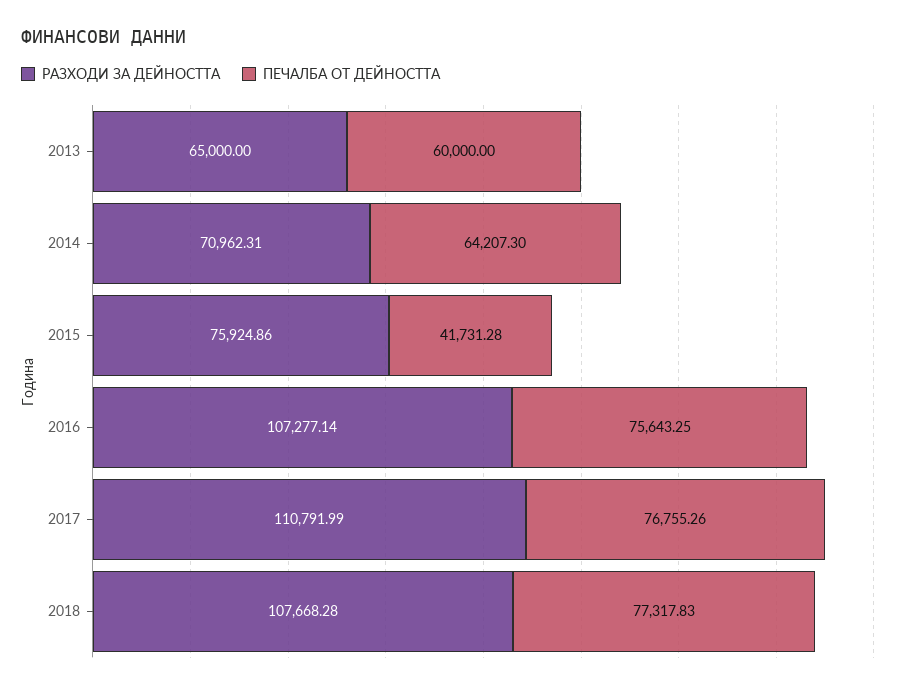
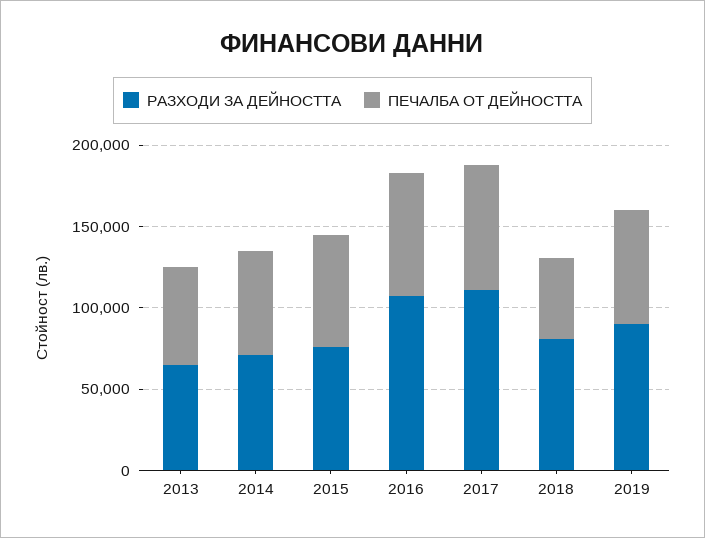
ПЕЧАЛБА ОТ ДЕЙНОСТТА, 2015: 41731.28 -> 70000
РАЗХОДИ ЗА ДЕЙНОСТТА, 2018: 107668.28 -> 80000
ПЕЧАЛБА ОТ ДЕЙНОСТТА, 2018: 77317.83 -> 50000
РАЗХОДИ ЗА ДЕЙНОСТТА, 2019: none -> 90000
ПЕЧАЛБА ОТ ДЕЙНОСТТА, 2019: none -> 70000

